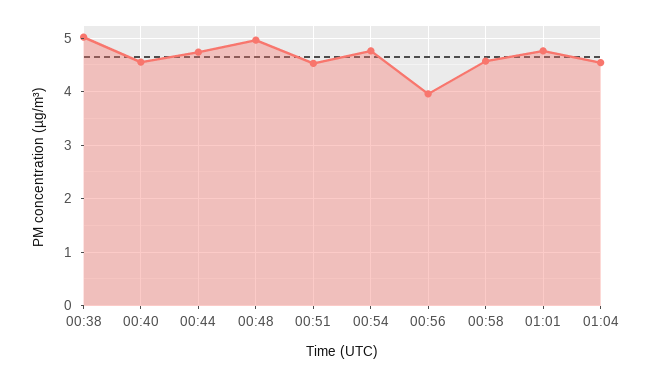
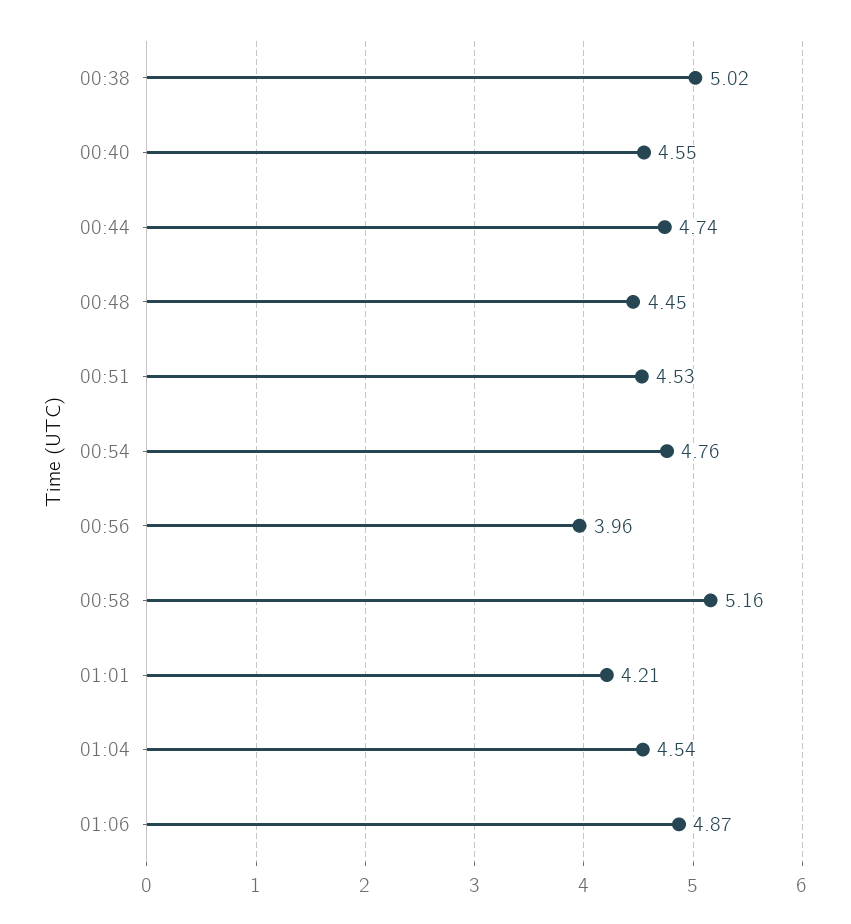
00:48: 5 -> 4.45
00:58: 4.6 -> 5.16
01:01: 4.8 -> 4.21
01:06: none -> 4.87

